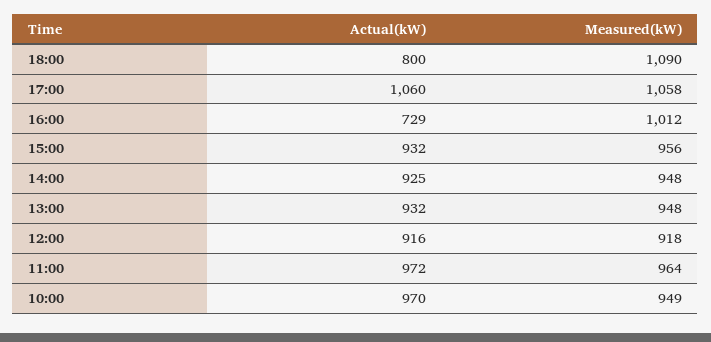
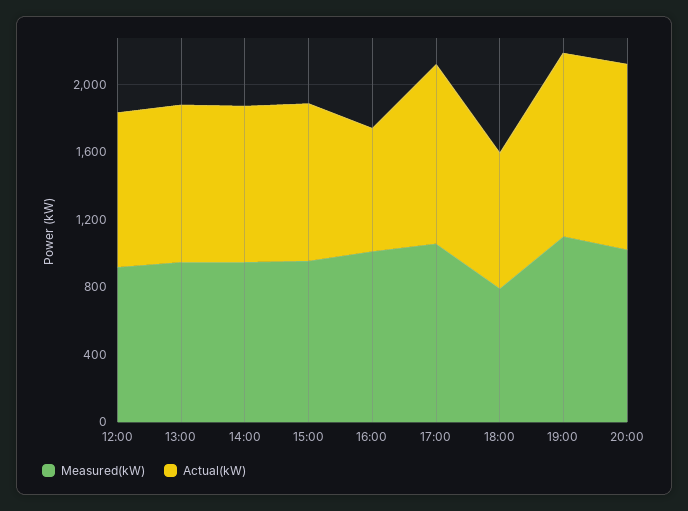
Measured(kW), 18:00: 1090 -> 800
Actual(kW), 11:00: 972 -> none
Measured(kW), 11:00: 964 -> none
Actual(kW), 10:00: 970 -> none
Measured(kW), 10:00: 949 -> none
Measured(kW), 19:00: none -> 1100
Actual(kW), 19:00: none -> 1100
Measured(kW), 20:00: none -> 1000
Actual(kW), 20:00: none -> 1100

